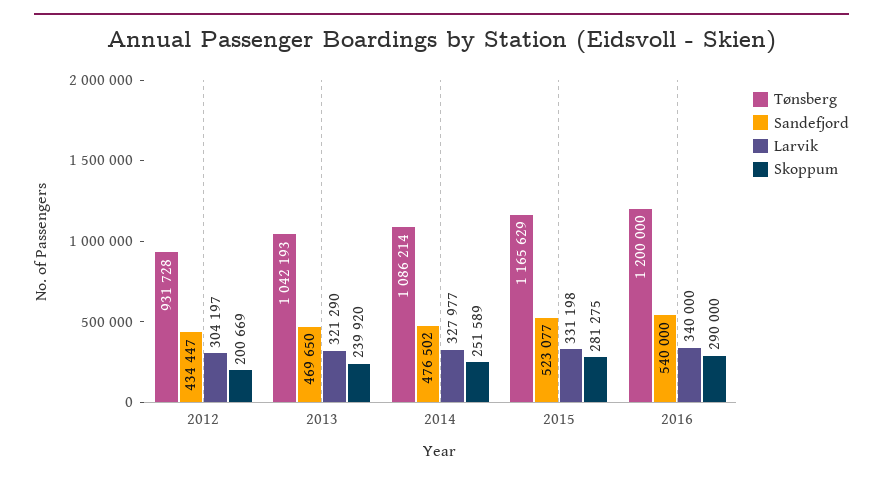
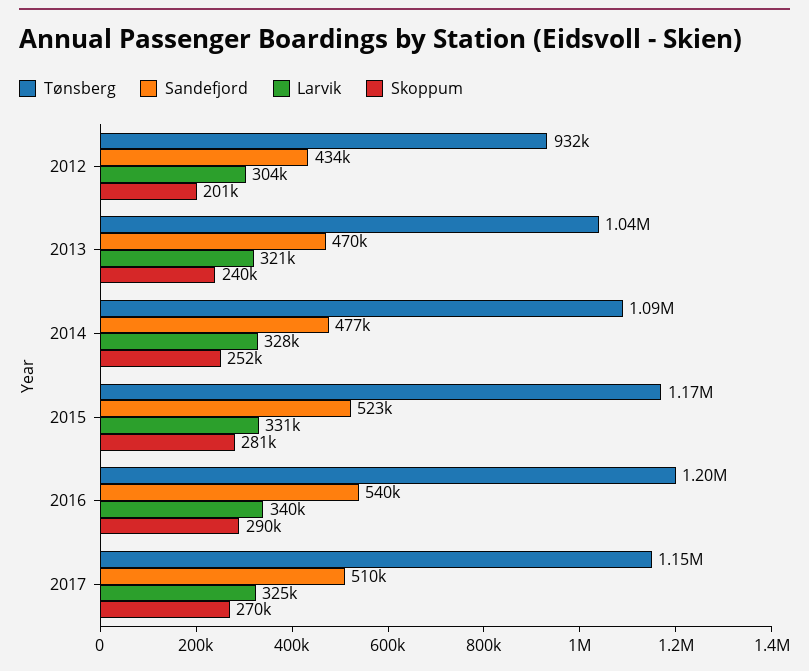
Tønsberg, 2017: none -> 1150000
Sandefjord, 2017: none -> 510000
Larvik, 2017: none -> 325000
Skoppum, 2017: none -> 270000

